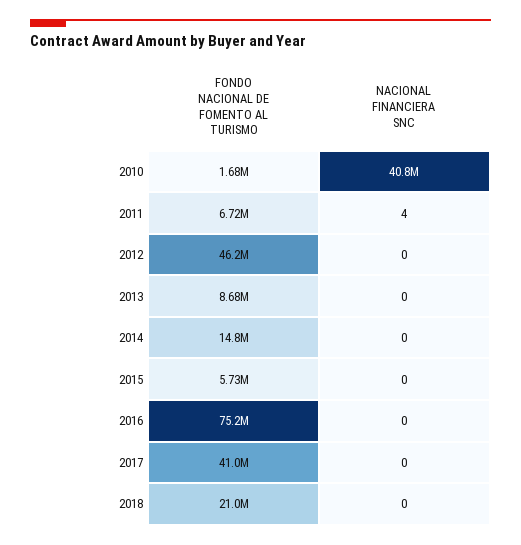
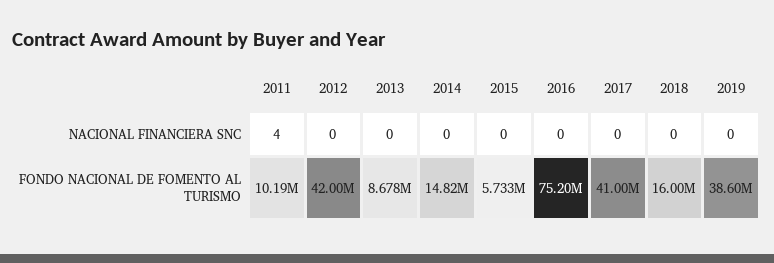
FONDO NACIONAL DE FOMENTO AL TURISMO, 2010: 1680000 -> none
NACIONAL FINANCIERA SNC, 2010: 40800000 -> none
FONDO NACIONAL DE FOMENTO AL TURISMO, 2011: 6720000 -> 10190000
FONDO NACIONAL DE FOMENTO AL TURISMO, 2012: 46200000 -> 42000000
FONDO NACIONAL DE FOMENTO AL TURISMO, 2018: 21000000 -> 16000000
NACIONAL FINANCIERA SNC, 2019: none -> 0
FONDO NACIONAL DE FOMENTO AL TURISMO, 2019: none -> 38600000

